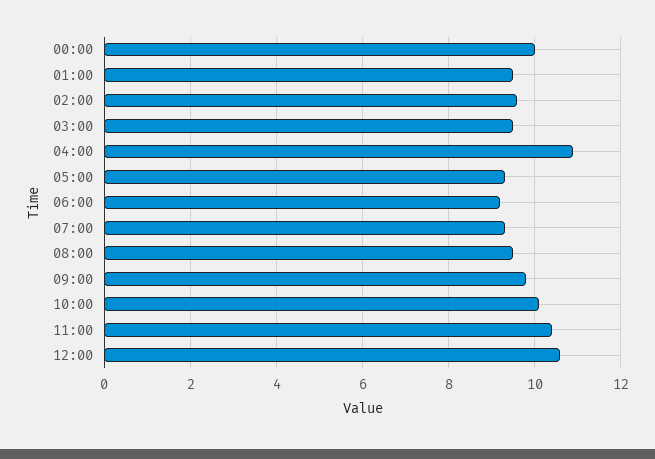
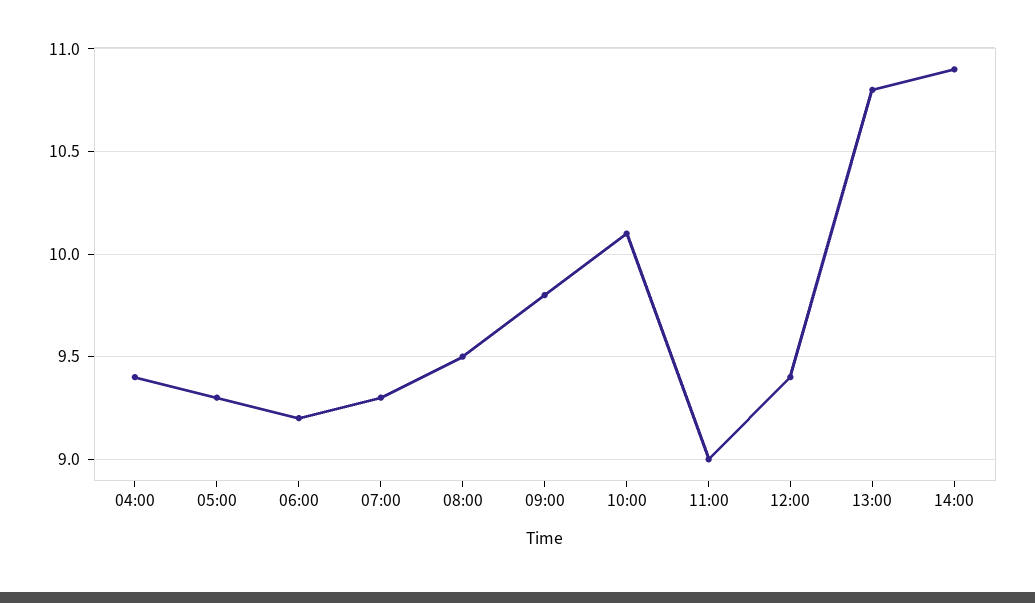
00:00: 10 -> none
01:00: 9.5 -> none
02:00: 9.5 -> none
03:00: 9.5 -> none
04:00: 11 -> 9.4
11:00: 10.5 -> 9
12:00: 10.5 -> 9.4
13:00: none -> 10.8
14:00: none -> 10.9

